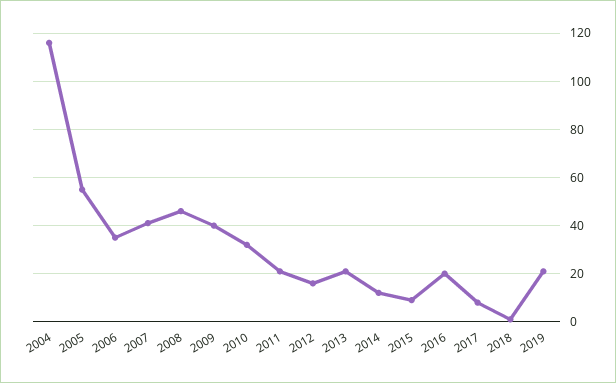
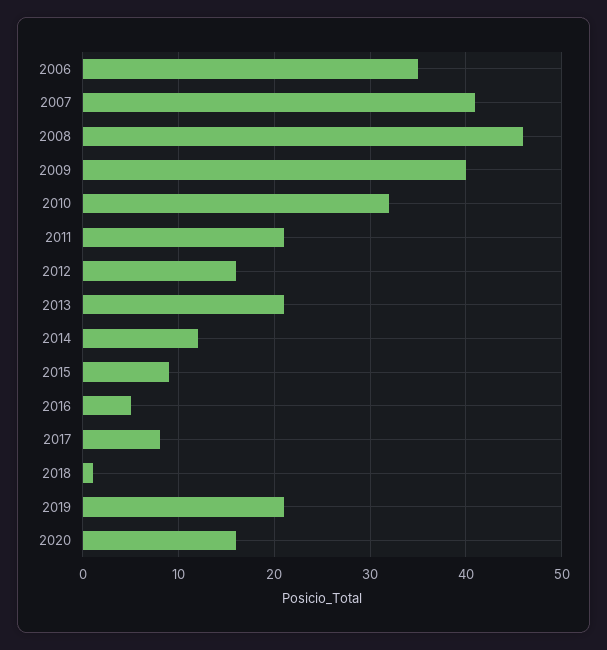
2004: 115 -> none
2005: 55 -> none
2016: 20 -> 5
2020: none -> 16

